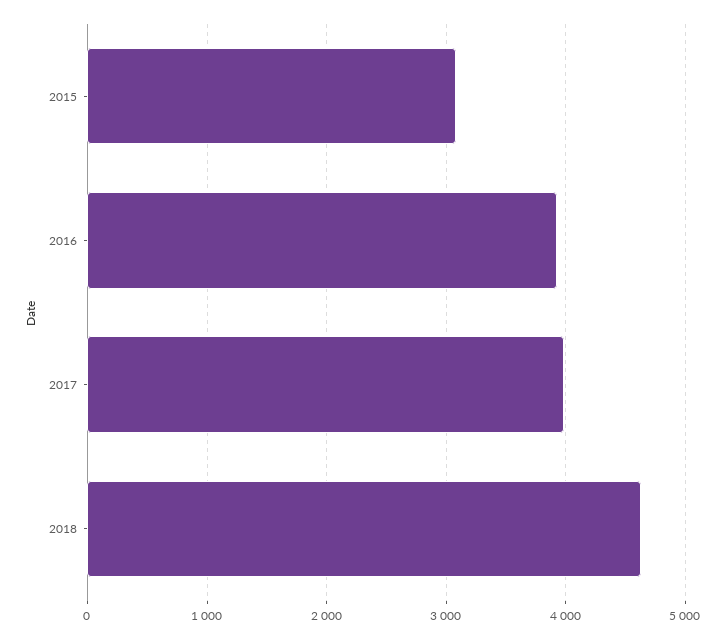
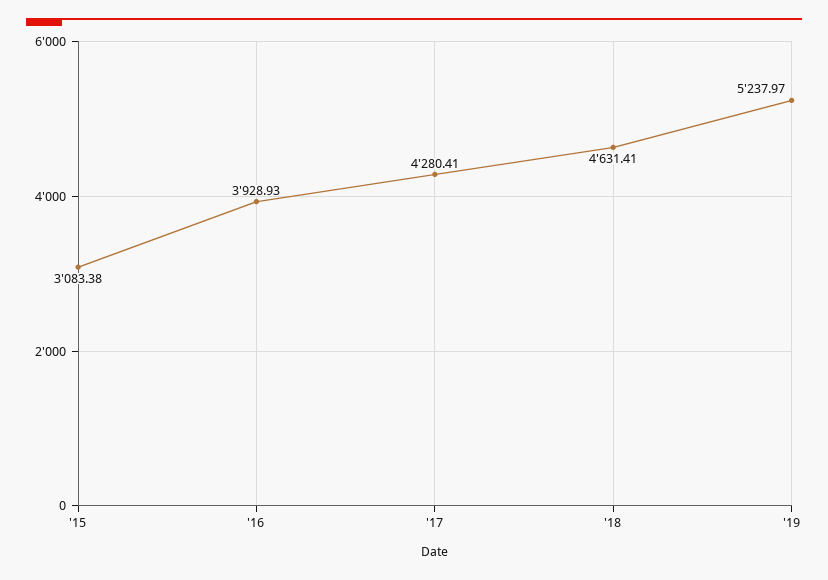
2017: 4000 -> 4280.41
'19: none -> 5237.97

